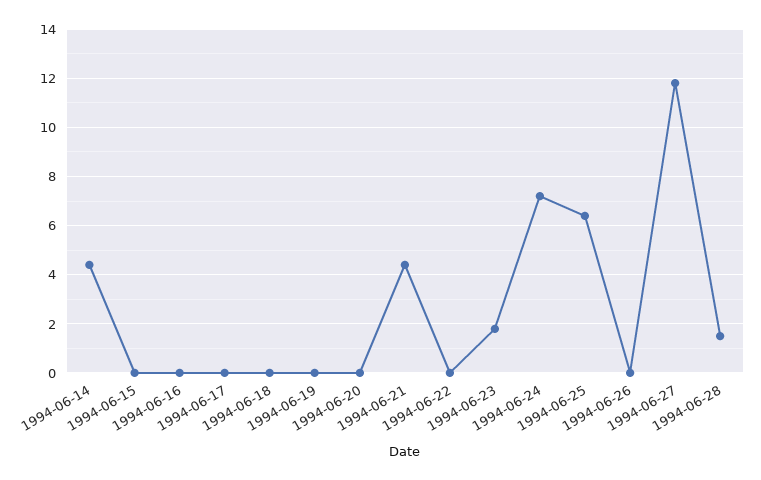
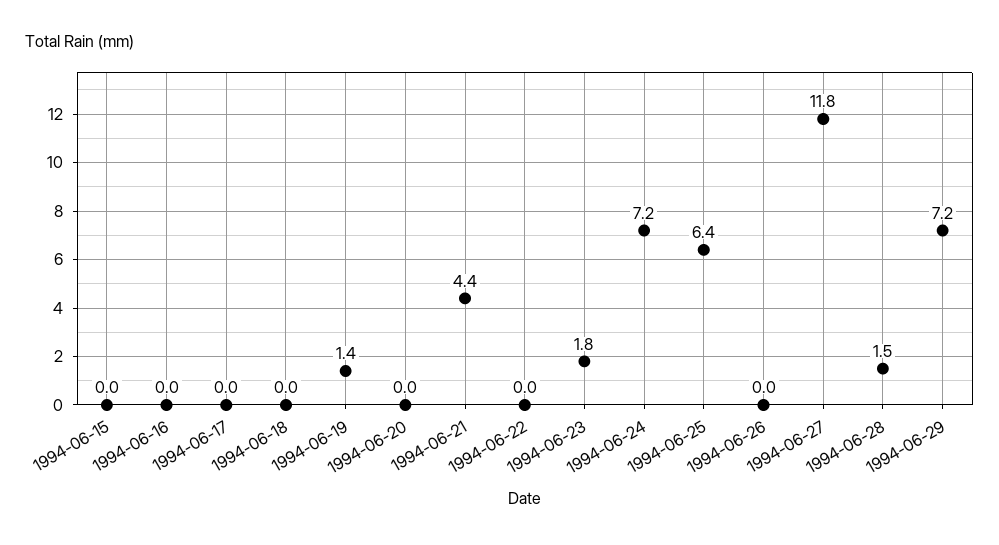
1994-06-14: 4.5 -> none
1994-06-19: 0 -> 1.4
1994-06-29: none -> 7.2

